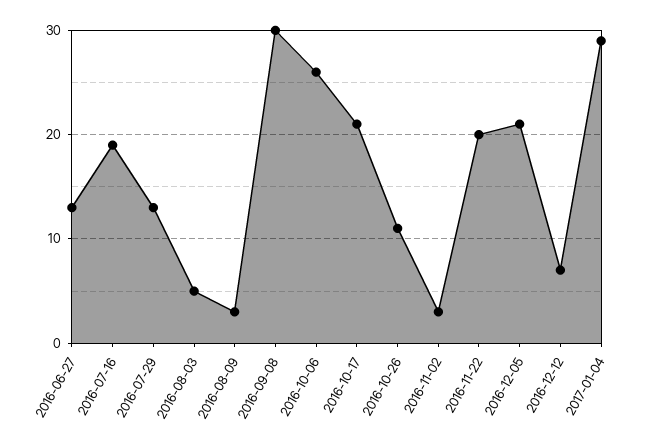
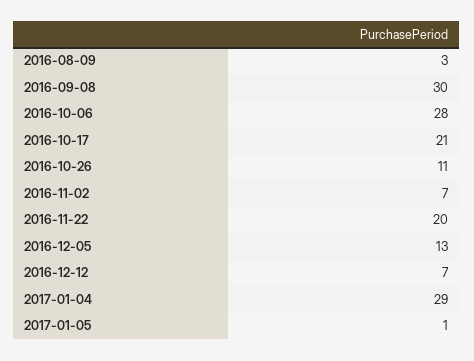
2016-06-27: 13 -> none
2016-07-16: 19 -> none
2016-07-29: 13 -> none
2016-08-03: 5 -> none
2016-10-06: 26 -> 28
2016-11-02: 3 -> 7
2016-12-05: 21 -> 13
2017-01-05: none -> 1

